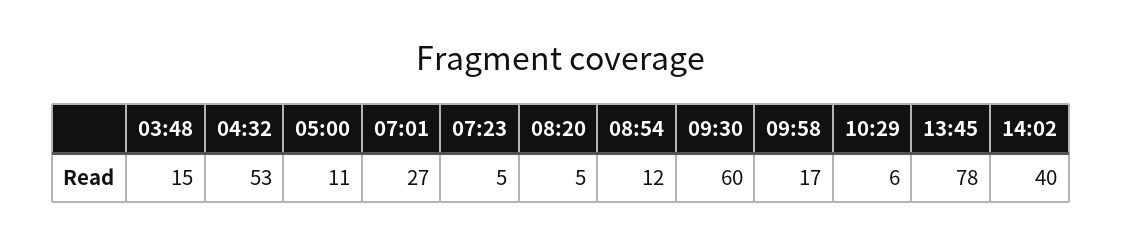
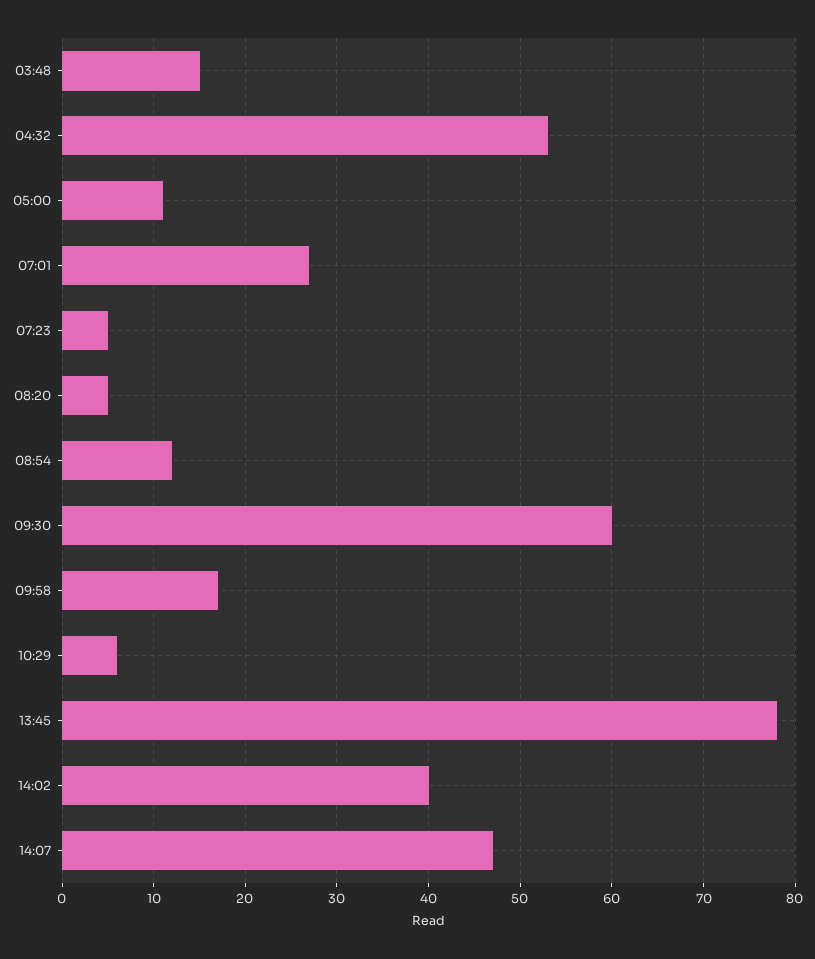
14:07: none -> 47

